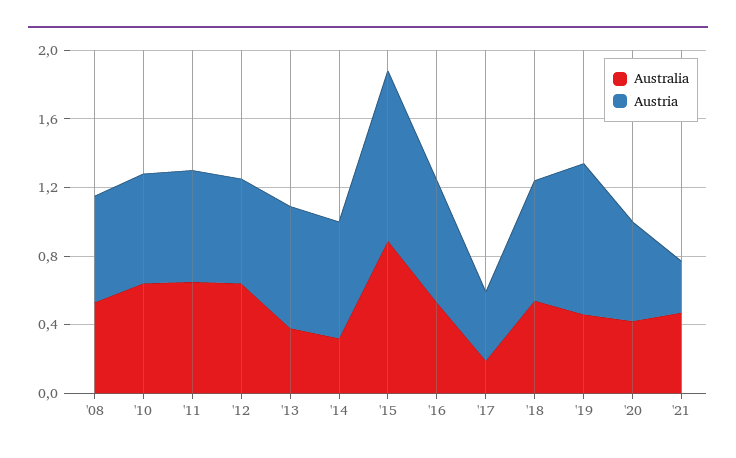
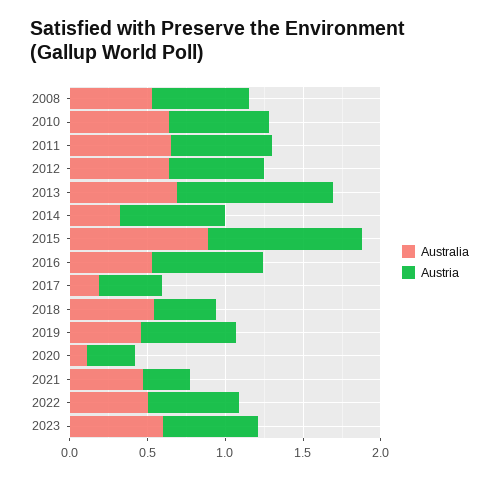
Australia, '13: 0.4 -> 0.7
Austria, '13: 0.7 -> 1
Austria, '18: 0.7 -> 0.4
Austria, '19: 0.9 -> 0.6
Australia, '20: 0.4 -> 0.1
Austria, '20: 0.6 -> 0.3
Australia, 2022: none -> 0.5
Austria, 2022: none -> 0.6
Australia, 2023: none -> 0.6
Austria, 2023: none -> 0.6

